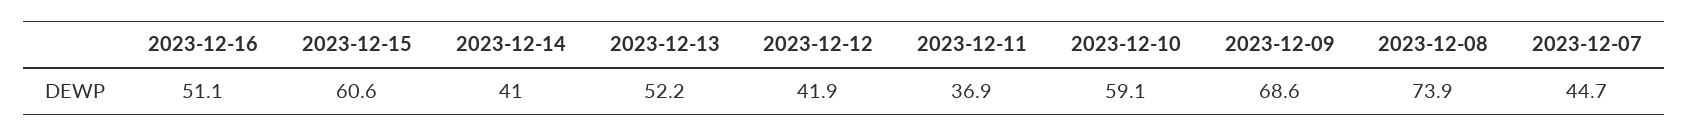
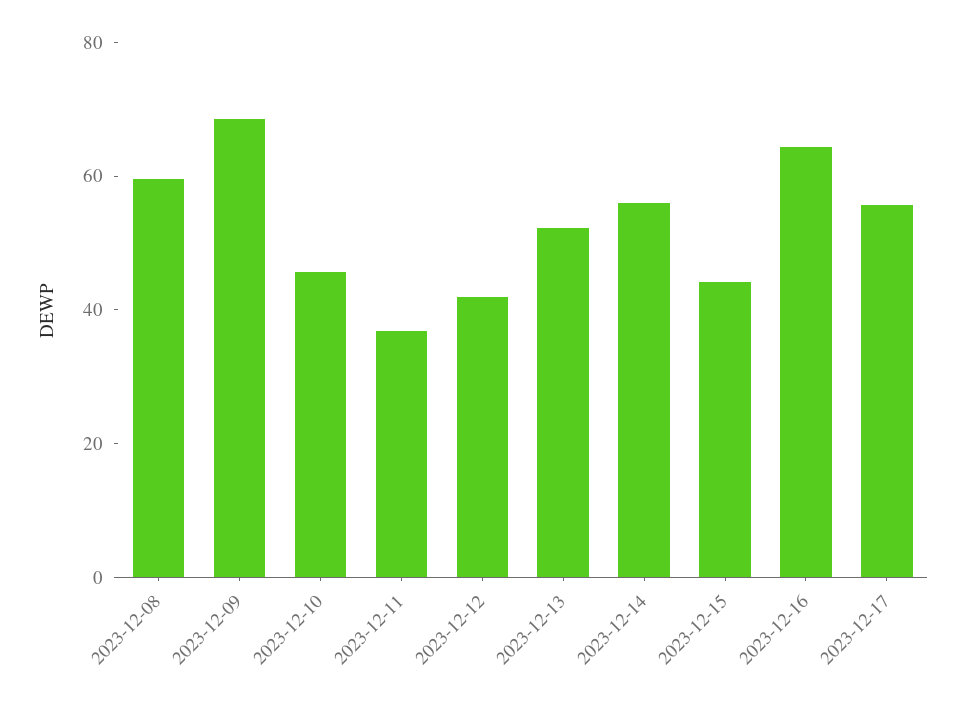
2023-12-16: 51.1 -> 65
2023-12-15: 60.6 -> 45
2023-12-14: 41 -> 55
2023-12-10: 59.1 -> 45
2023-12-08: 73.9 -> 60
2023-12-07: 44.7 -> none
2023-12-17: none -> 55

